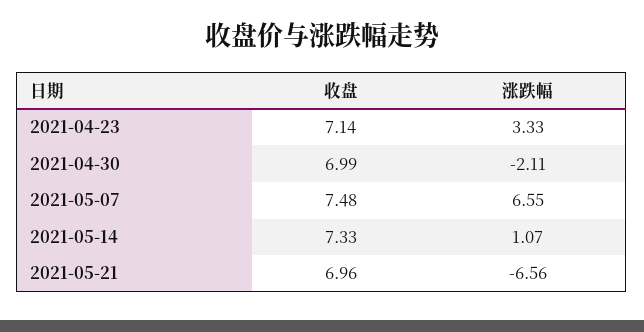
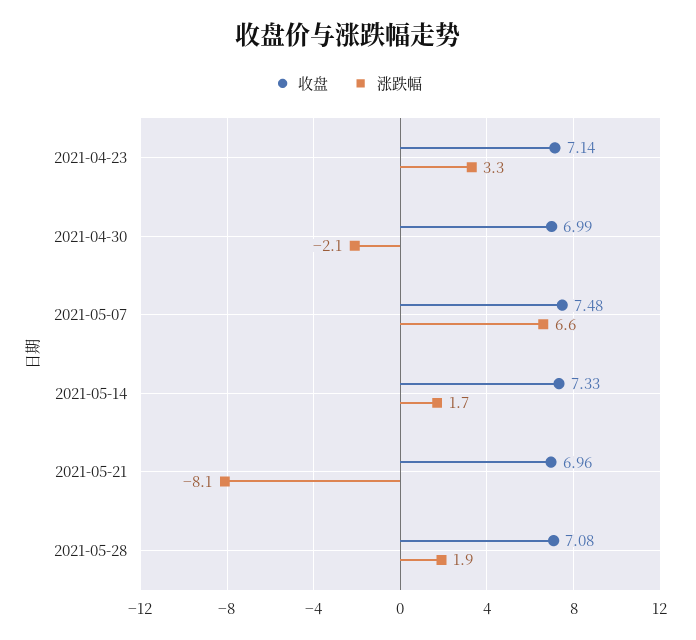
涨跌幅, 2021-05-14: 1.07 -> 1.7
涨跌幅, 2021-05-21: -6.56 -> -8.1
收盘, 2021-05-28: none -> 7.08
涨跌幅, 2021-05-28: none -> 1.9

